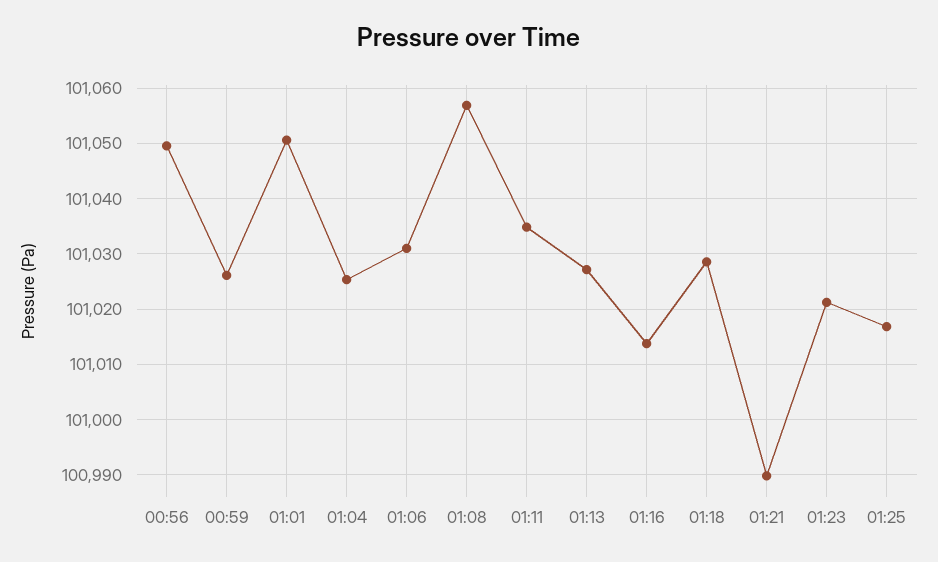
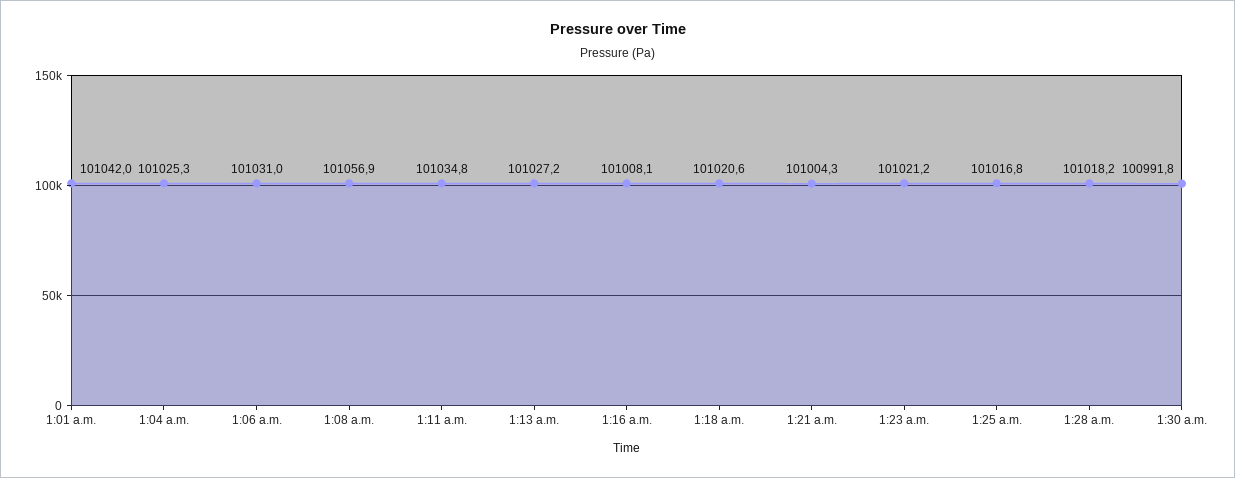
00:56: 101050 -> none
00:59: 101026 -> none
01:01: 101050 -> 101042
01:16: 101014 -> 101008.1
01:18: 101028 -> 101020.6
01:21: 100990 -> 101004.3
1:28 a.m.: none -> 101018.2
1:30 a.m.: none -> 100991.8

